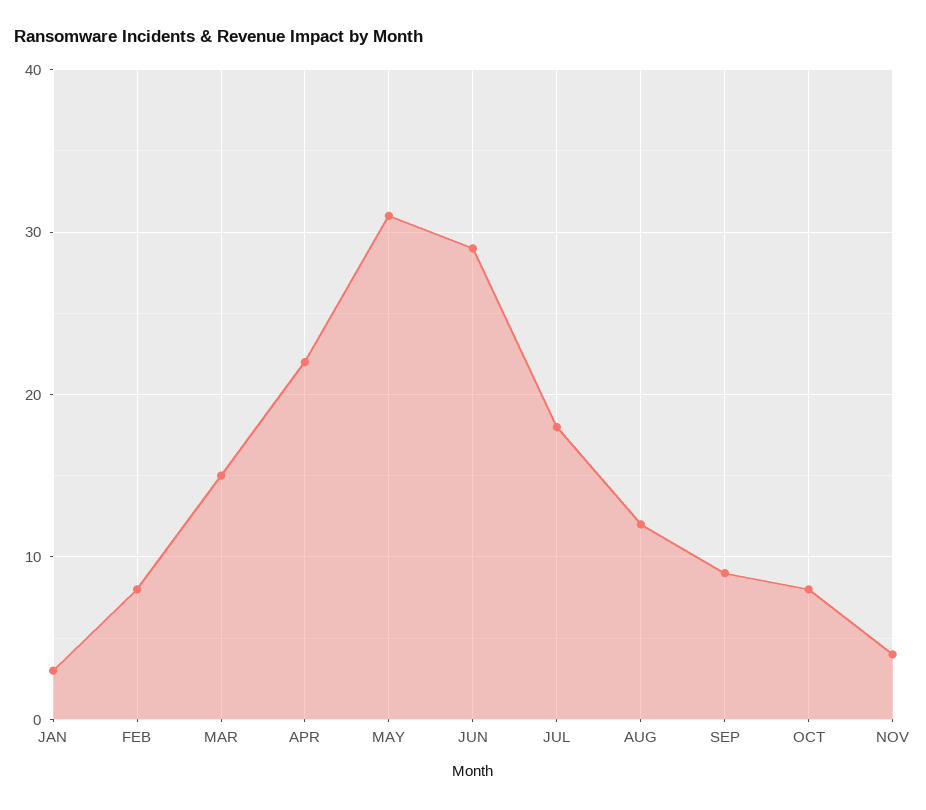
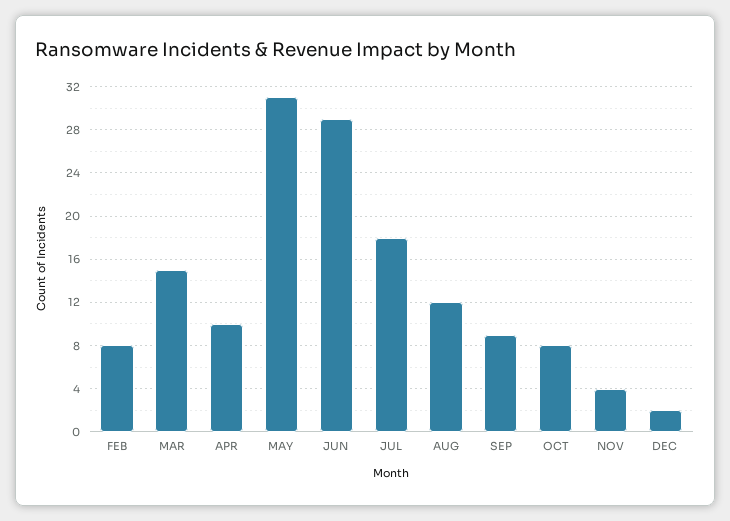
JAN: 3 -> none
APR: 22 -> 10
DEC: none -> 2

